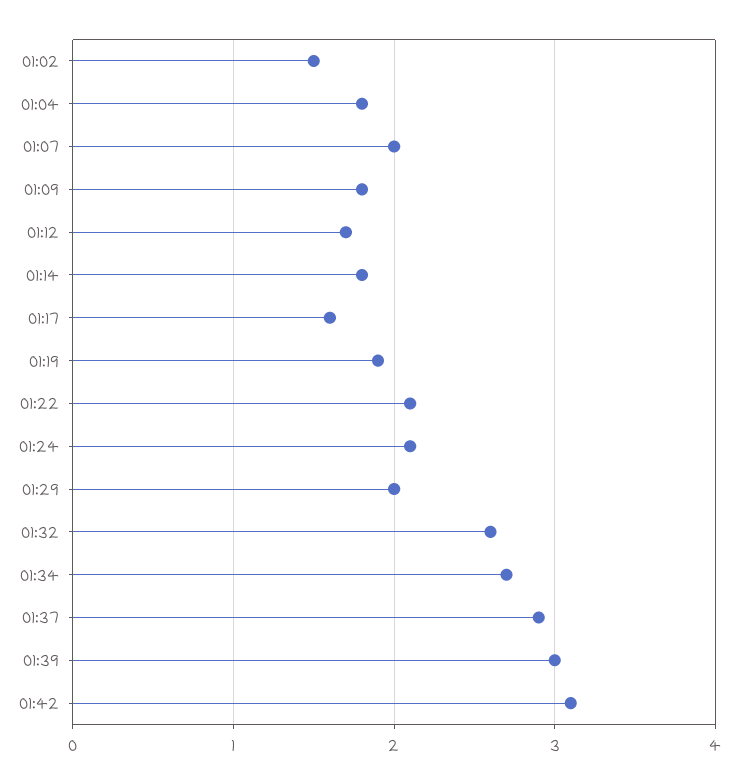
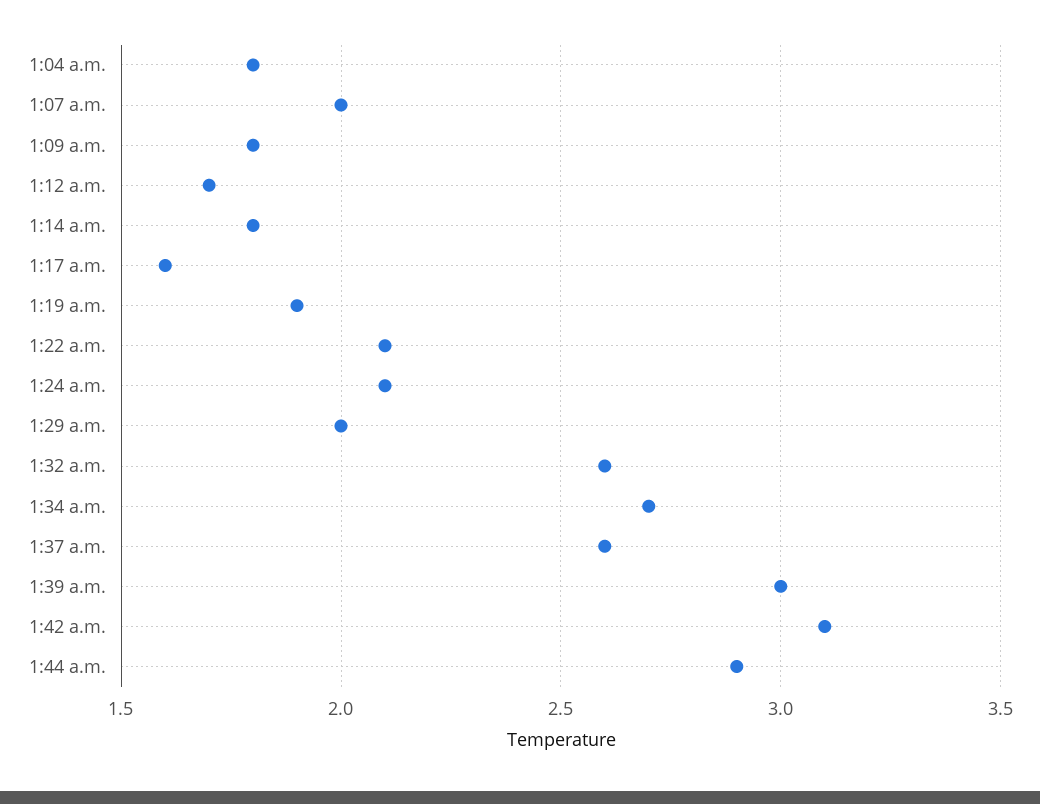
01:02: 1.5 -> none
01:37: 2.9 -> 2.6
1:44 a.m.: none -> 2.9

